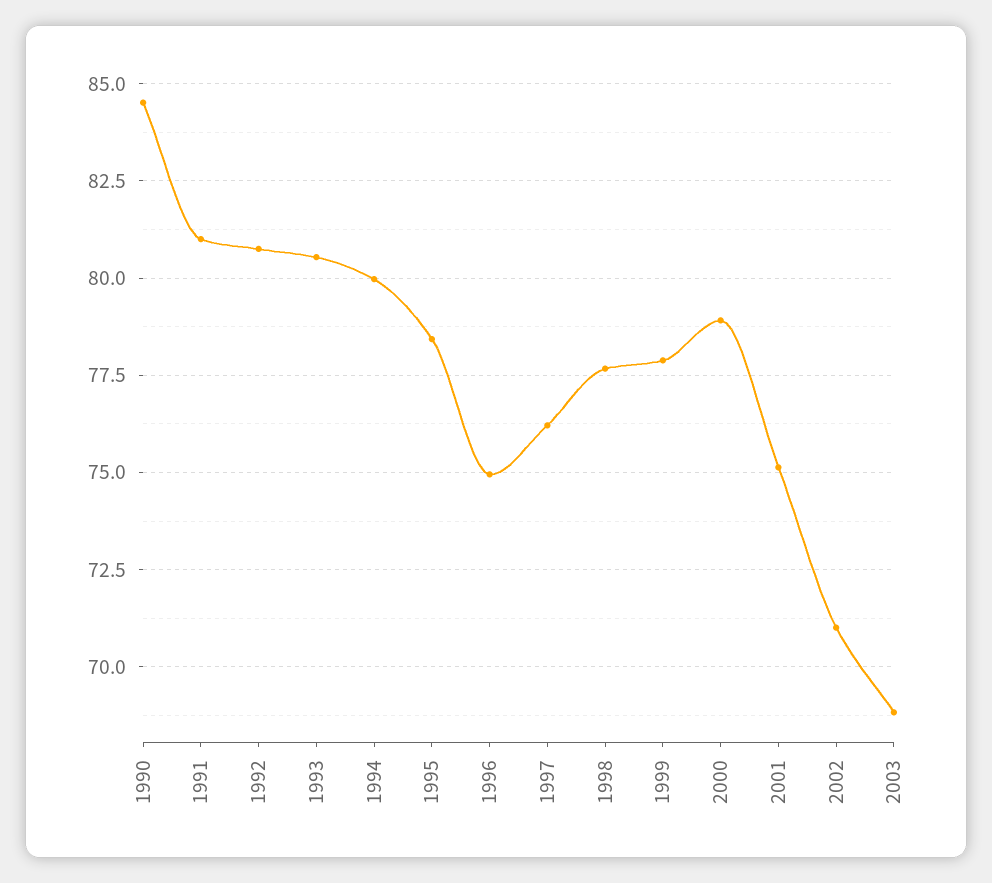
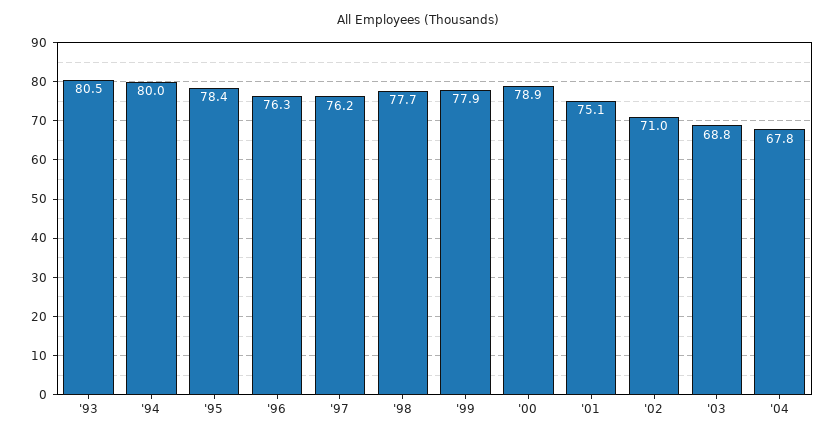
1990: 84.5 -> none
1991: 81 -> none
1992: 80.75 -> none
1996: 75 -> 76.3
'04: none -> 67.8

